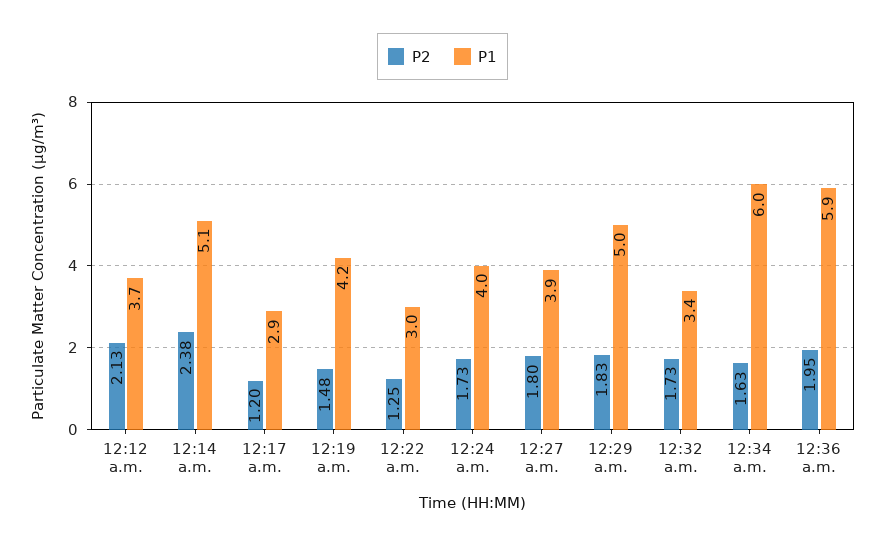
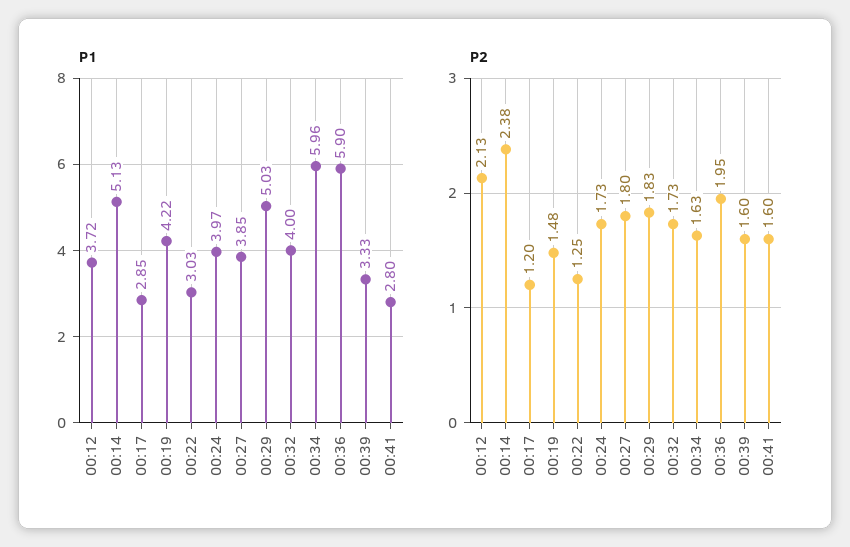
P1, 12:32 a.m.: 3.4 -> 4
P1, 00:39: none -> 3.33
P1, 00:41: none -> 2.8
P2, 00:39: none -> 1.6
P2, 00:41: none -> 1.6

